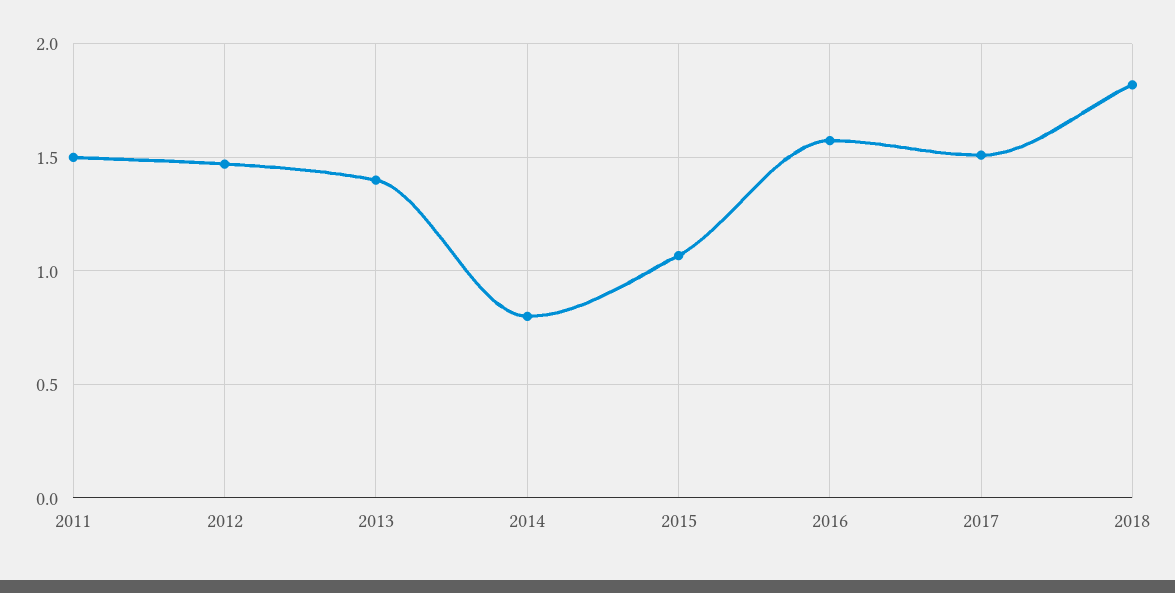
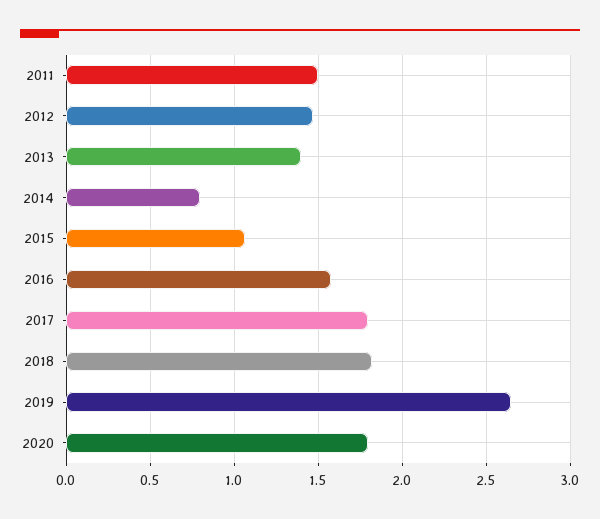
2017: 1.5 -> 1.8
2019: none -> 2.65
2020: none -> 1.8

